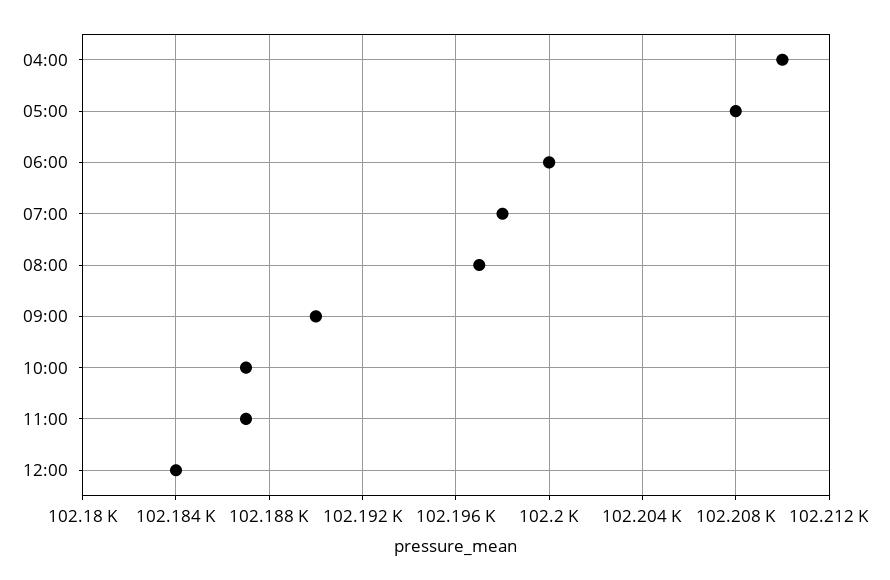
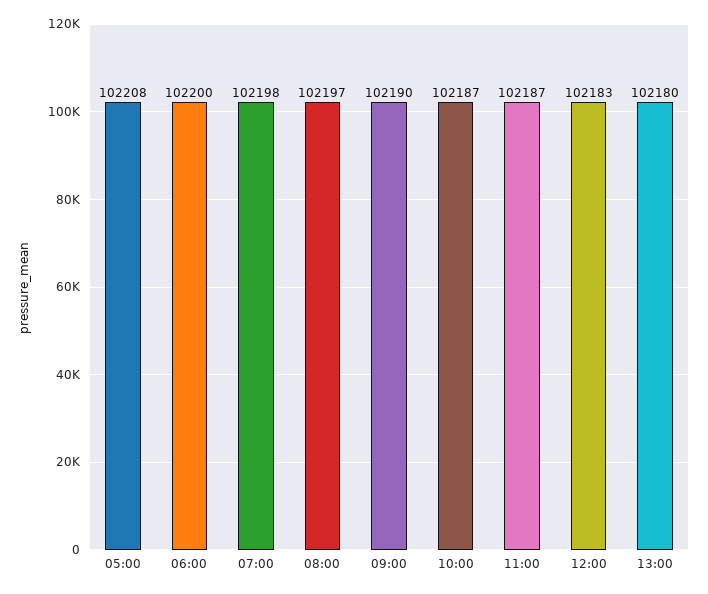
04:00: 102210 -> none
12:00: 102184 -> 102183
13:00: none -> 102180

